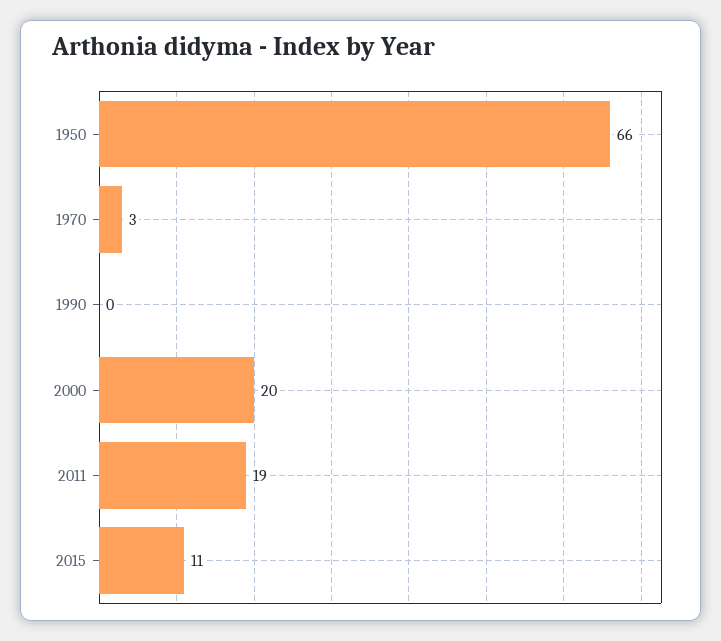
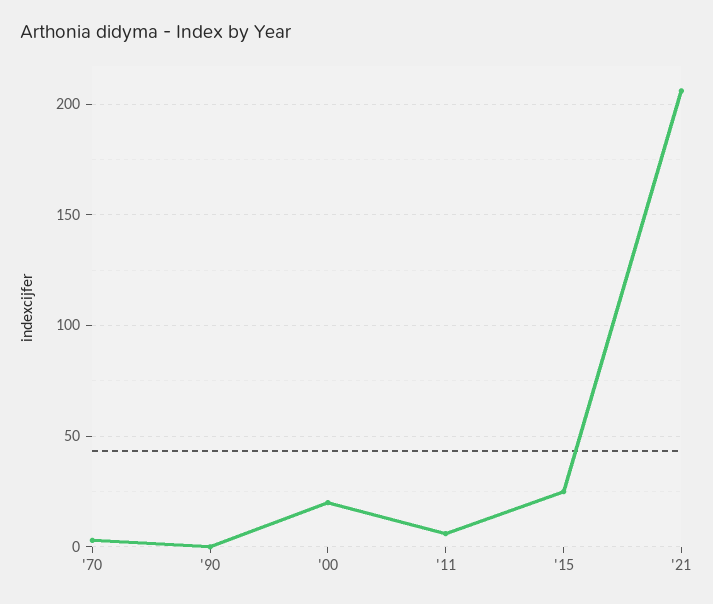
1950: 66 -> none
2011: 19 -> 5
2015: 11 -> 25
'21: none -> 205

